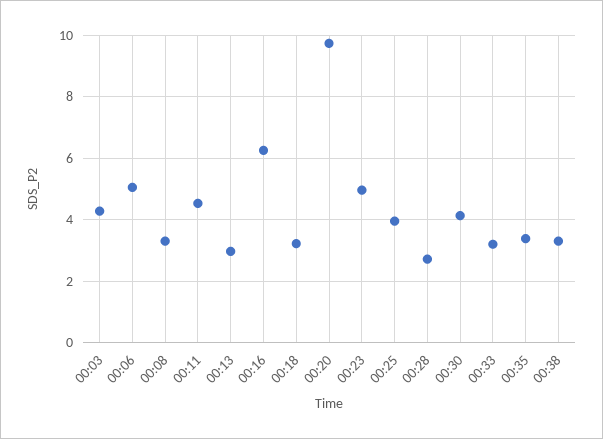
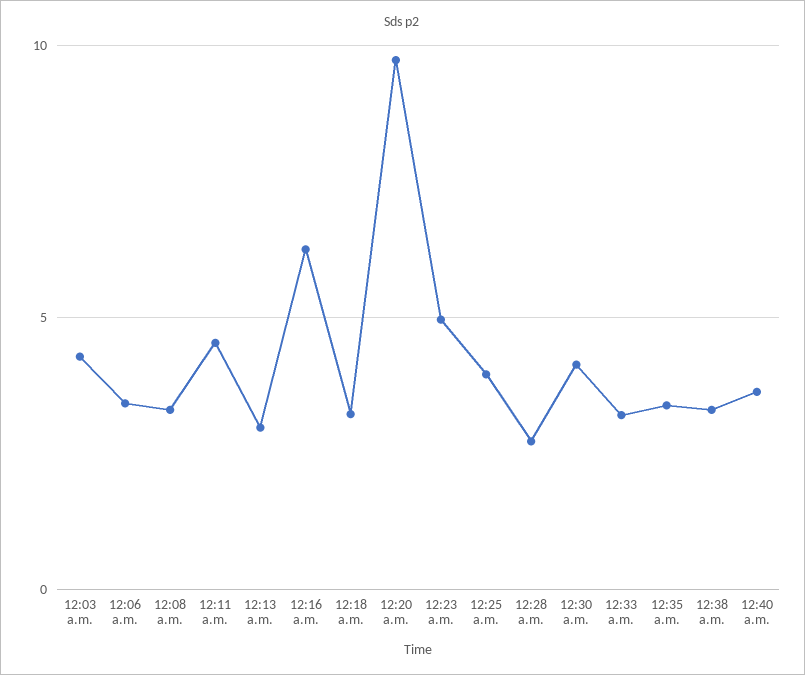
00:06: 5 -> 3.5
12:40 a.m.: none -> 3.5

